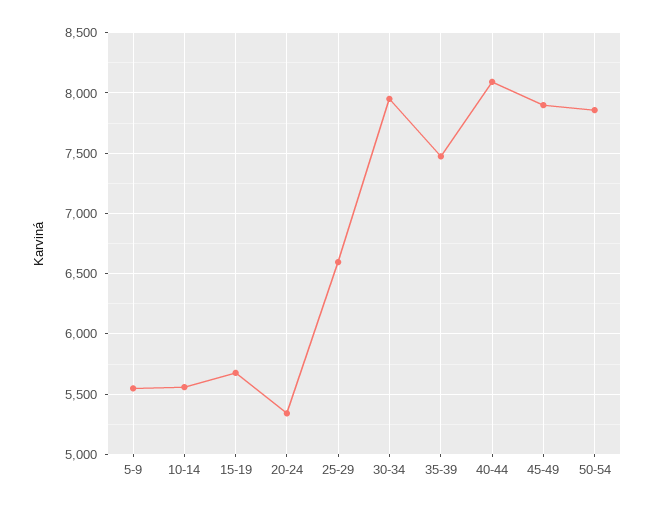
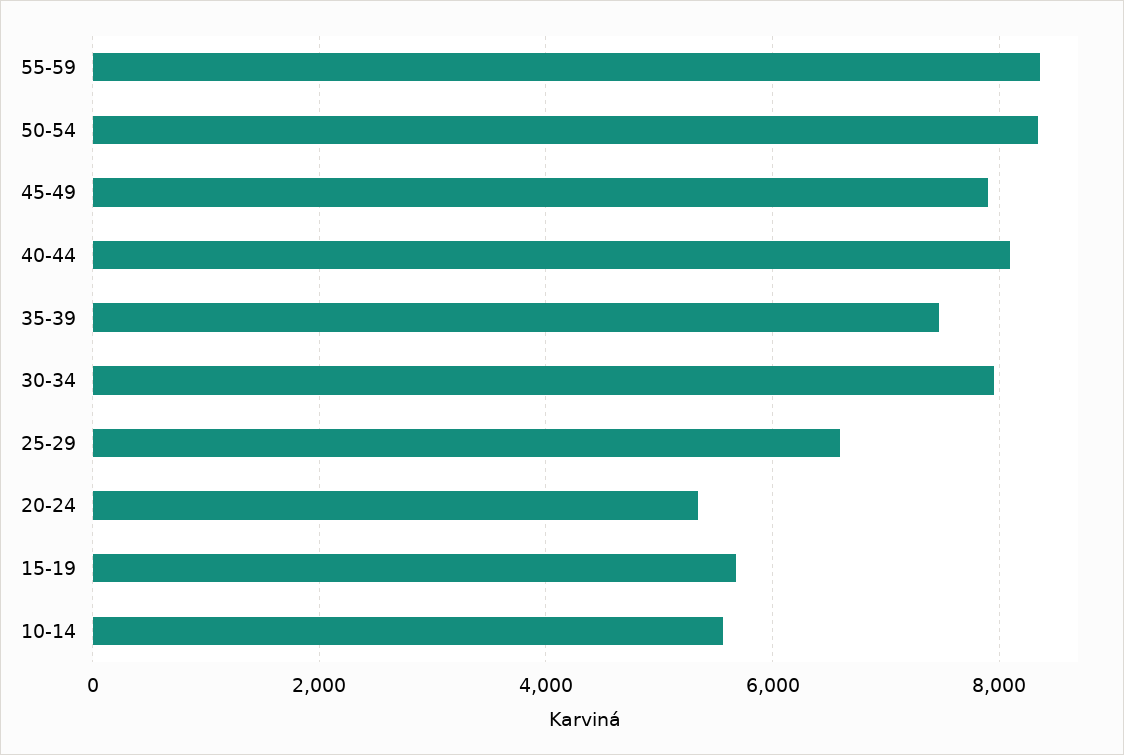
5-9: 5550 -> none
50-54: 7850 -> 8400
55-59: none -> 8400

